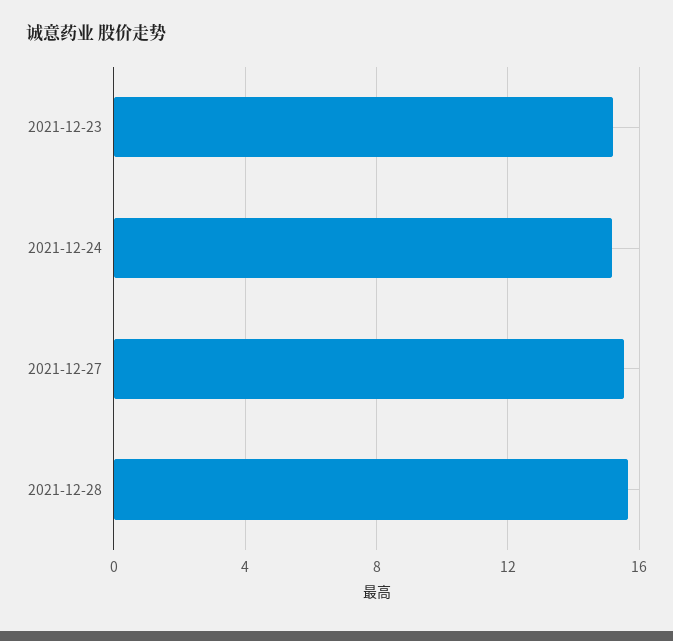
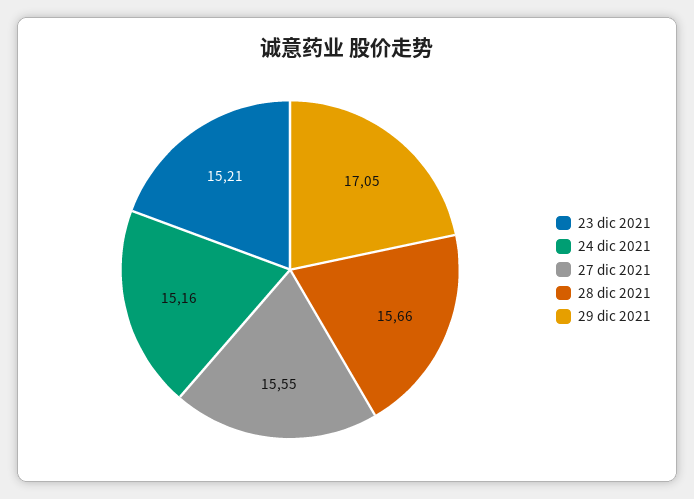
29 dic 2021: none -> 17.05

